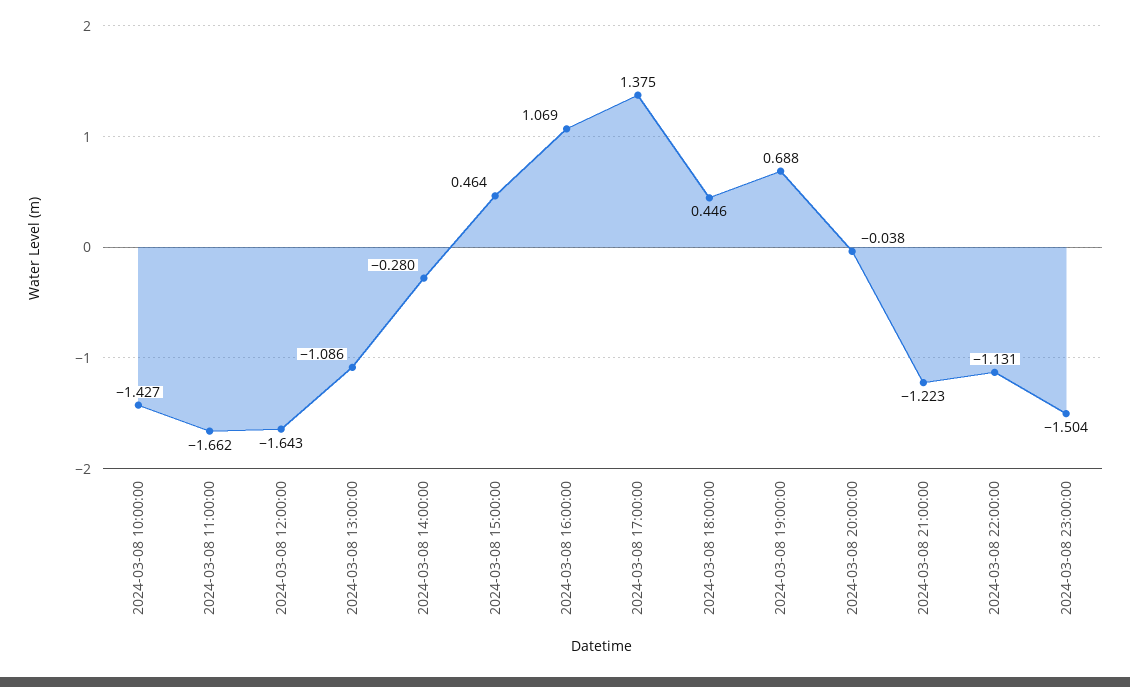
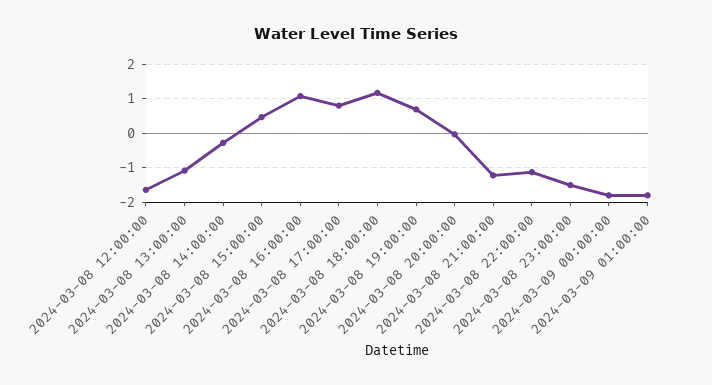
2024-03-08 10:00:00: -1.427 -> none
2024-03-08 11:00:00: -1.662 -> none
2024-03-08 17:00:00: 1.375 -> 0.8
2024-03-08 18:00:00: 0.446 -> 1.2
2024-03-09 00:00:00: none -> -1.8
2024-03-09 01:00:00: none -> -1.8

